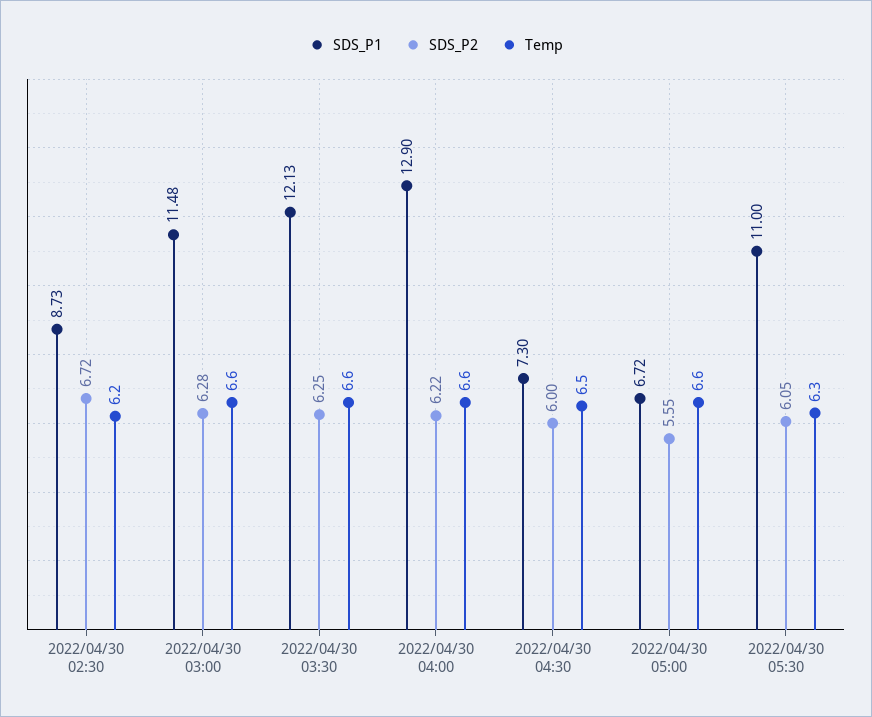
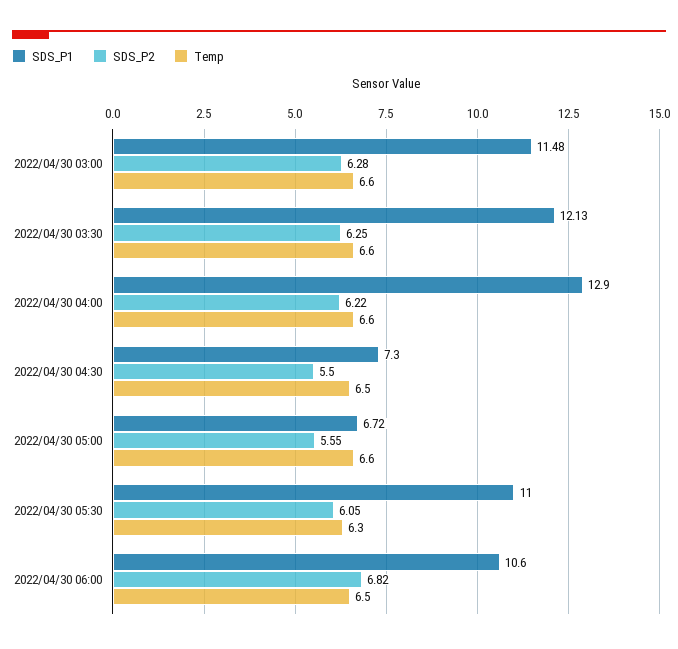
SDS_P1, 2022/04/30 02:30: 8.73 -> none
SDS_P2, 2022/04/30 02:30: 6.72 -> none
Temp, 2022/04/30 02:30: 6.2 -> none
SDS_P2, 2022/04/30 04:30: 6 -> 5.5
SDS_P1, 2022/04/30 06:00: none -> 10.6
SDS_P2, 2022/04/30 06:00: none -> 6.82
Temp, 2022/04/30 06:00: none -> 6.5

